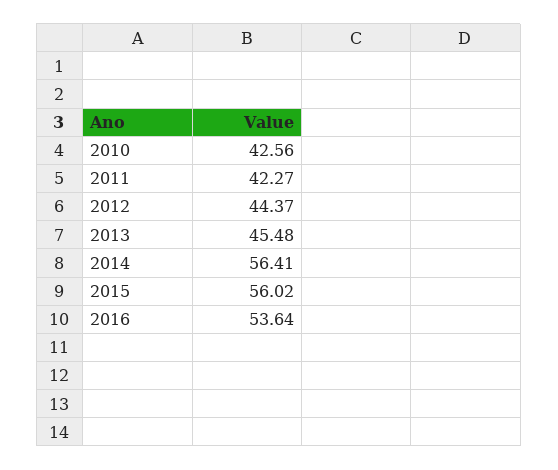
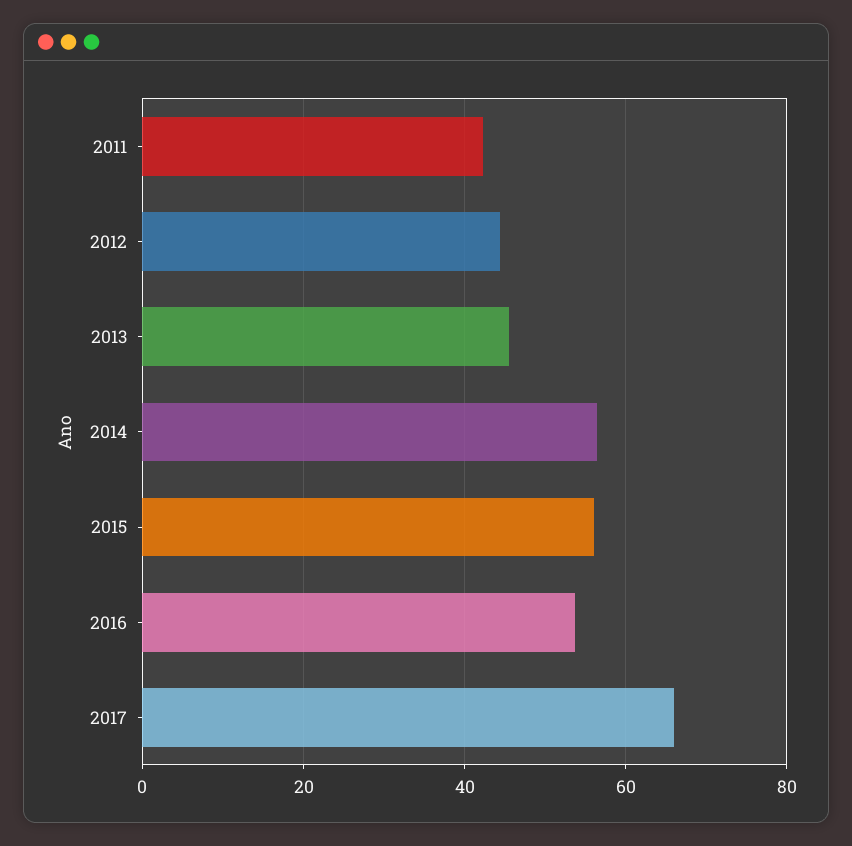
2010: 42.56 -> none
2017: none -> 66

